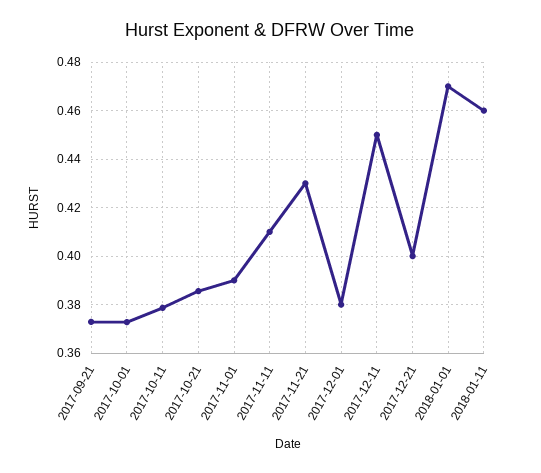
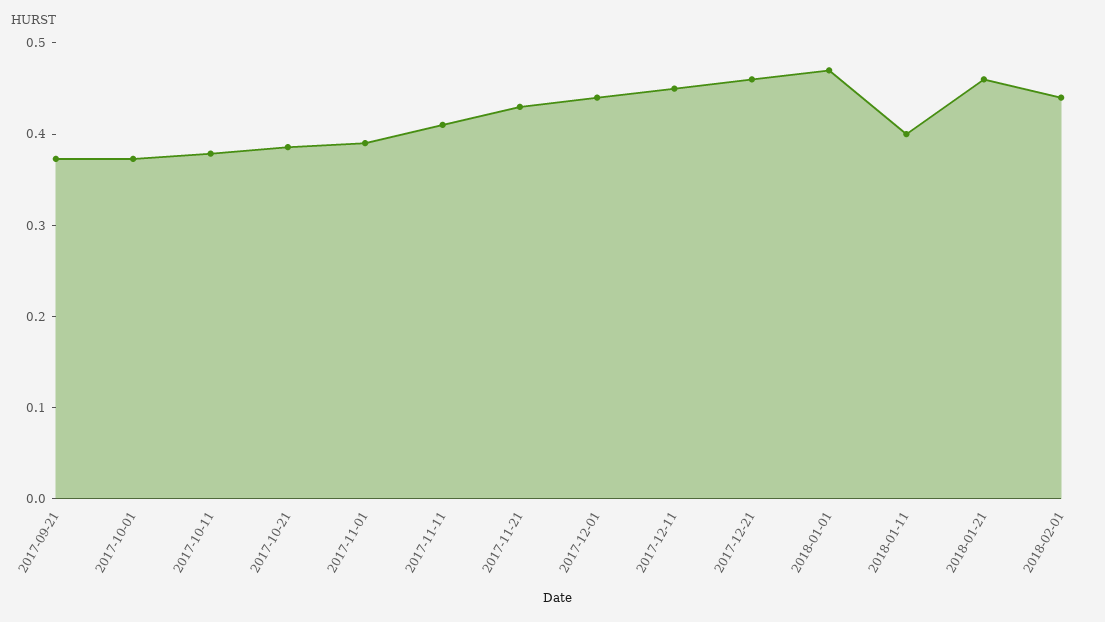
2017-12-01: 0.38 -> 0.44
2017-12-21: 0.4 -> 0.46
2018-01-11: 0.46 -> 0.4
2018-01-21: none -> 0.46
2018-02-01: none -> 0.44

